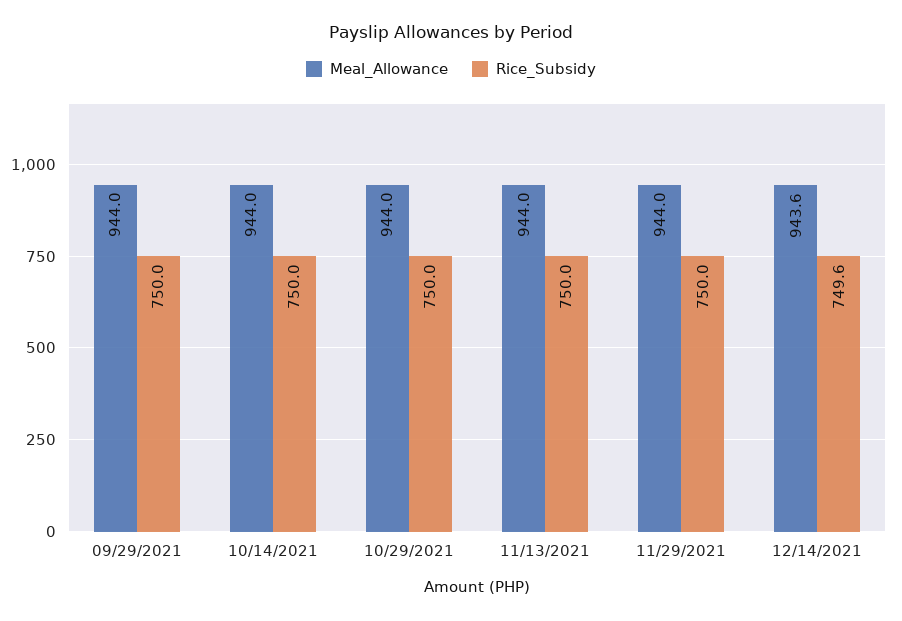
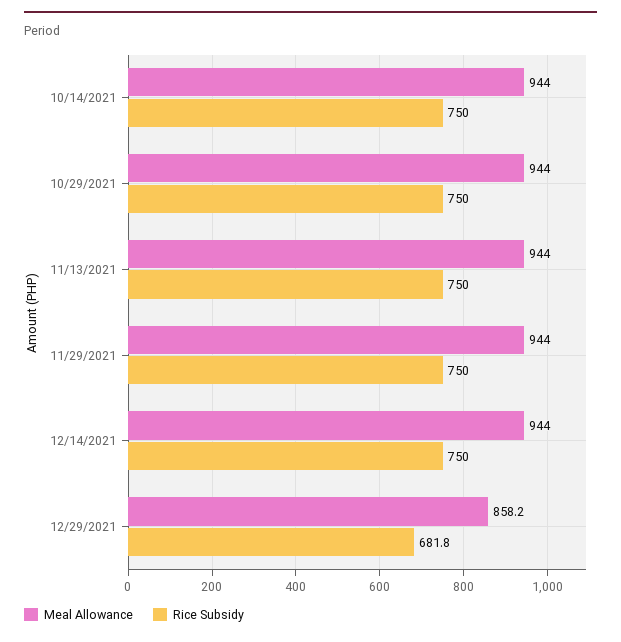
Meal_Allowance, 09/29/2021: 944 -> none
Rice_Subsidy, 09/29/2021: 750 -> none
Meal_Allowance, 12/14/2021: 943.6 -> 944
Rice_Subsidy, 12/14/2021: 749.6 -> 750
Meal_Allowance, 12/29/2021: none -> 858.2
Rice_Subsidy, 12/29/2021: none -> 681.8

